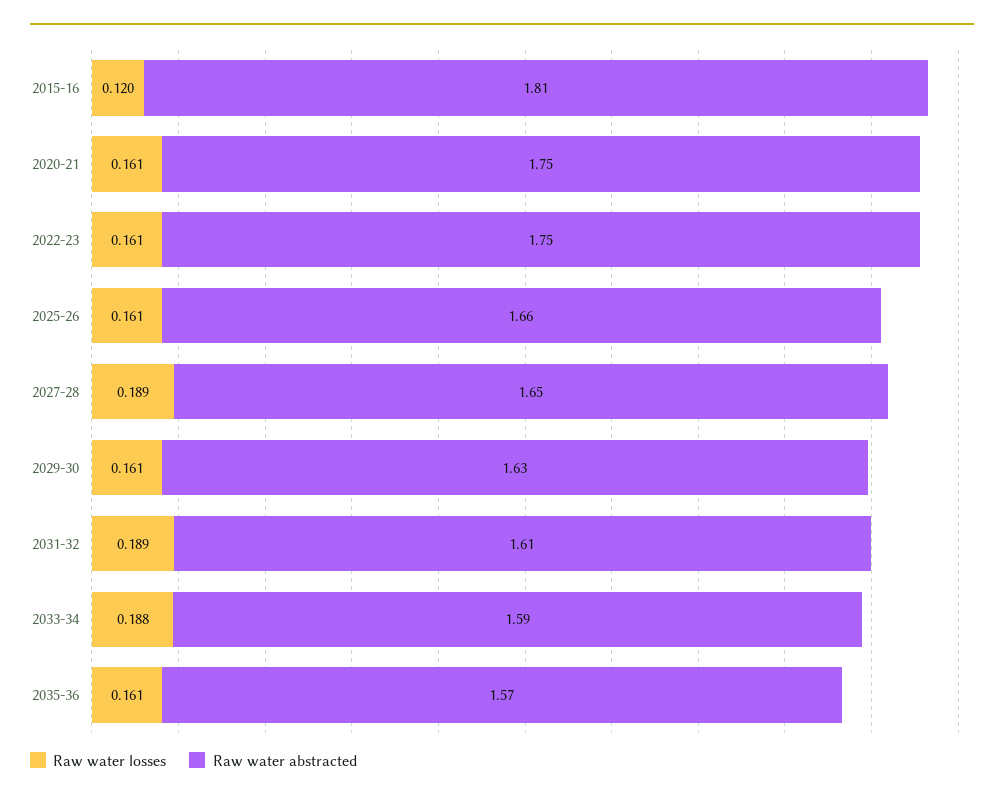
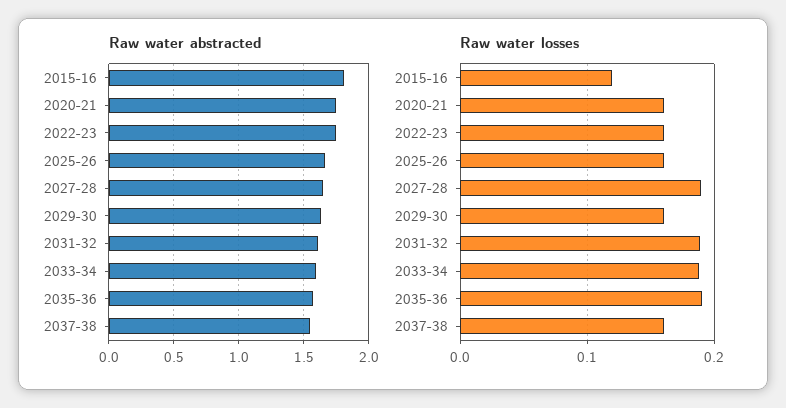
Raw water losses, 2035-36: 0.161 -> 0.19
Raw water abstracted, 2037-38: none -> 1.55
Raw water losses, 2037-38: none -> 0.16

